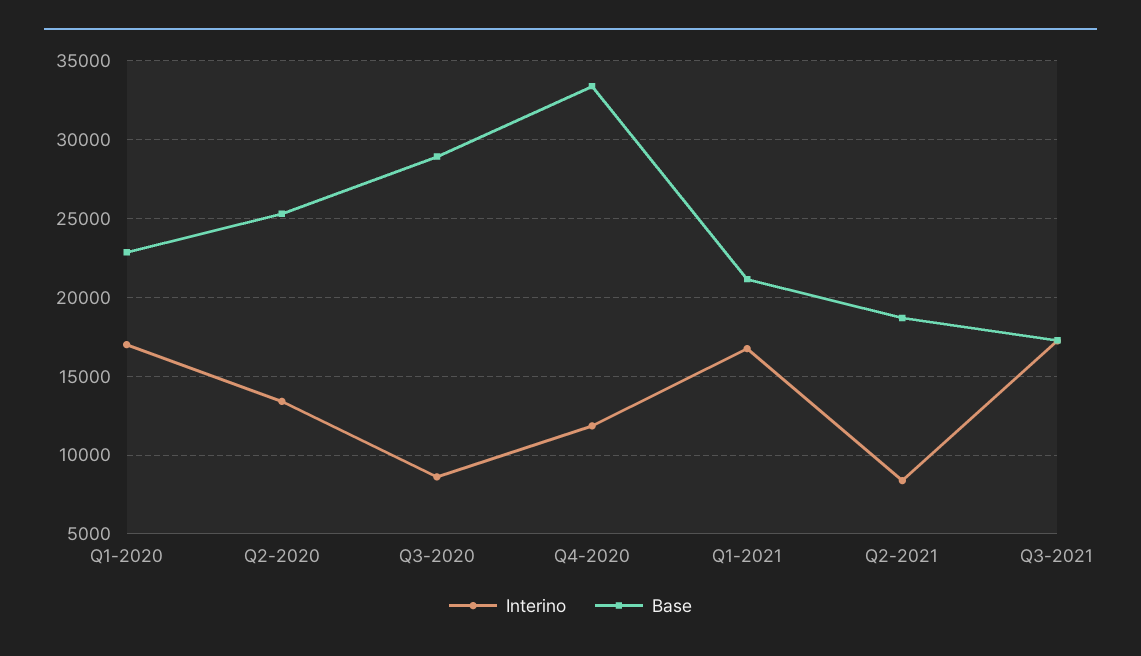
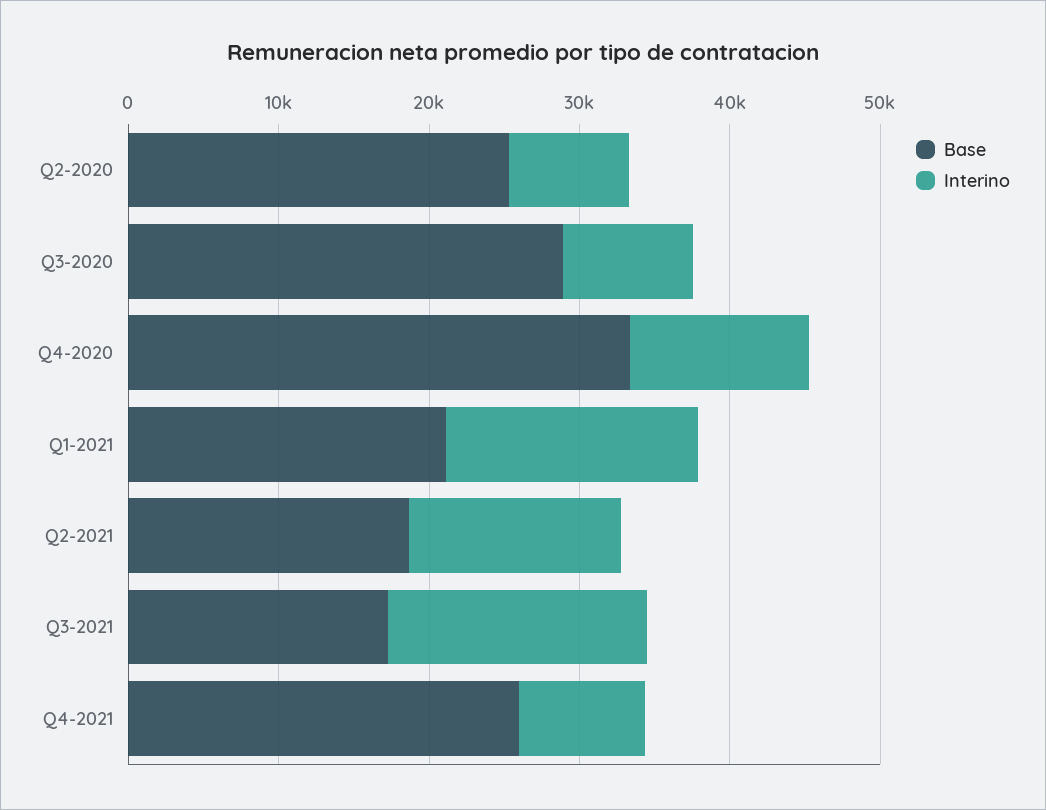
Interino, Q1-2020: 17000 -> none
Base, Q1-2020: 23000 -> none
Interino, Q2-2020: 13500 -> 8000
Interino, Q2-2021: 8500 -> 14000
Base, Q4-2021: none -> 26000
Interino, Q4-2021: none -> 8000

